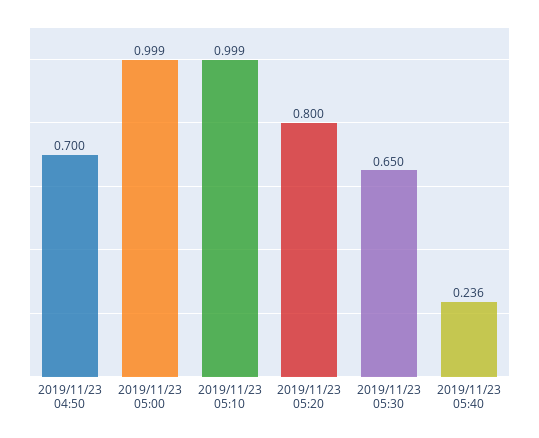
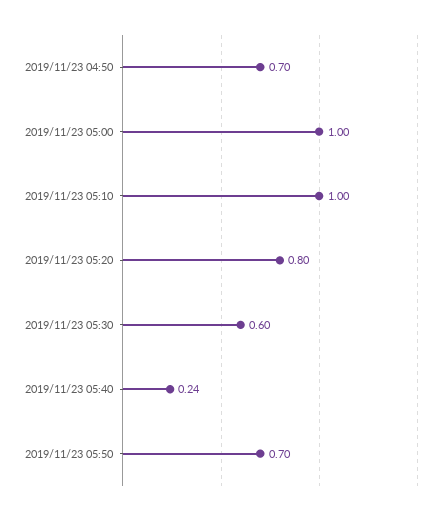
2019/11/23 05:30: 0.65 -> 0.6
2019/11/23 05:50: none -> 0.7

